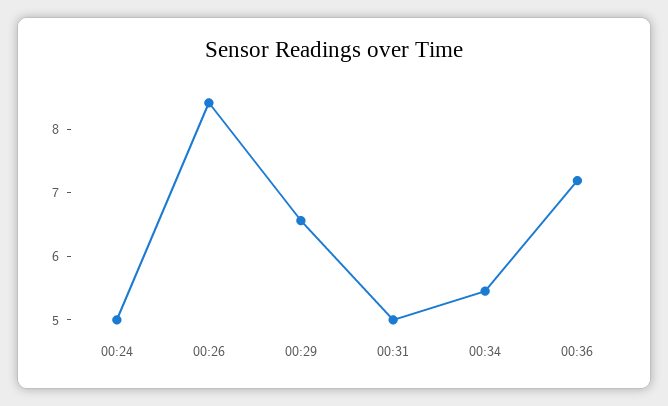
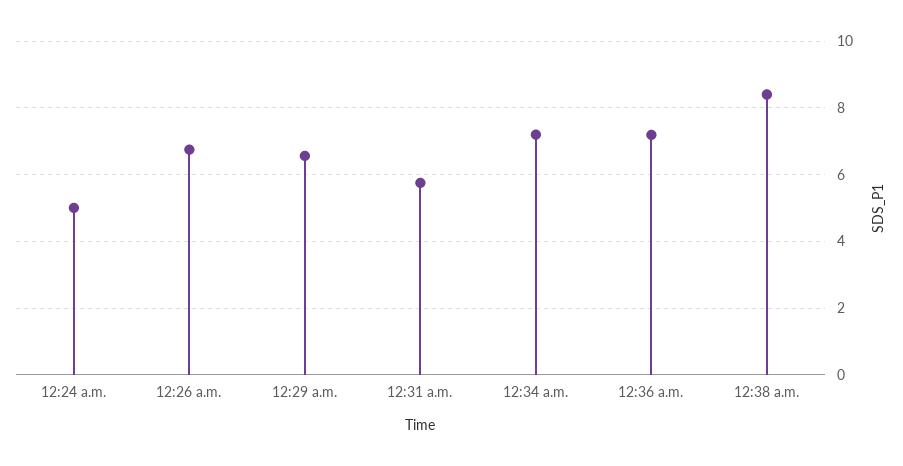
00:26: 8.4 -> 6.8
00:31: 5 -> 5.8
00:34: 5.4 -> 7.2
12:38 a.m.: none -> 8.4

